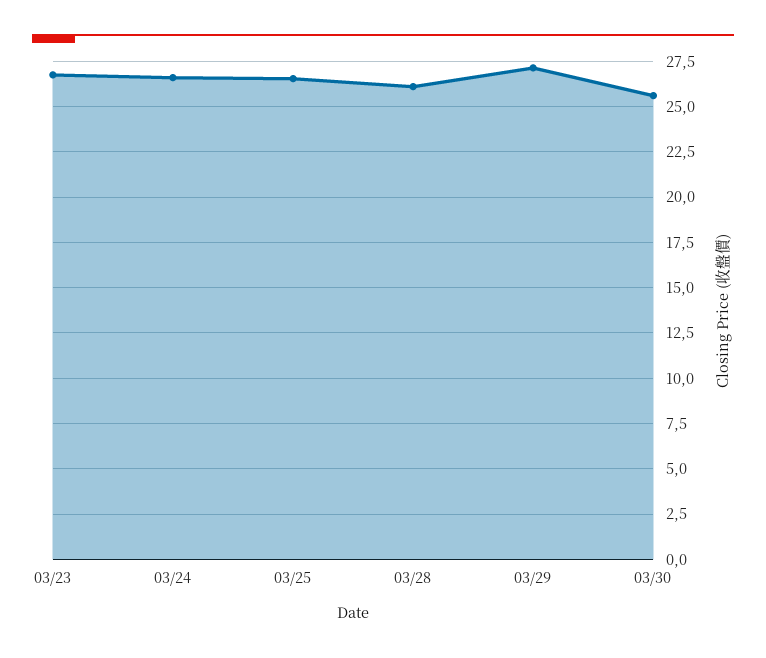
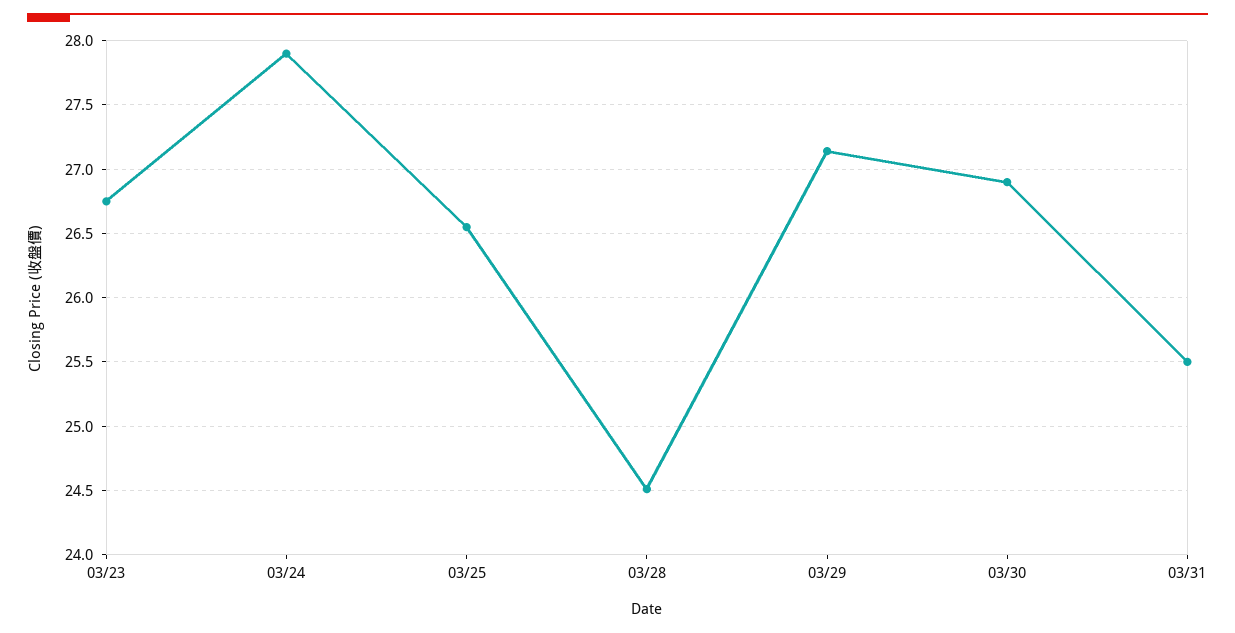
03/24: 26.5 -> 27.9
03/28: 26 -> 24.5
03/30: 25.5 -> 26.9
03/31: none -> 25.5

